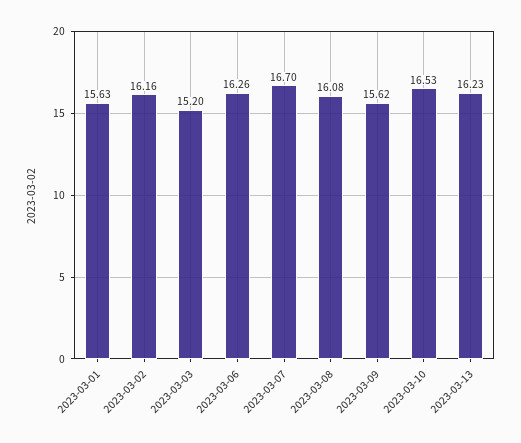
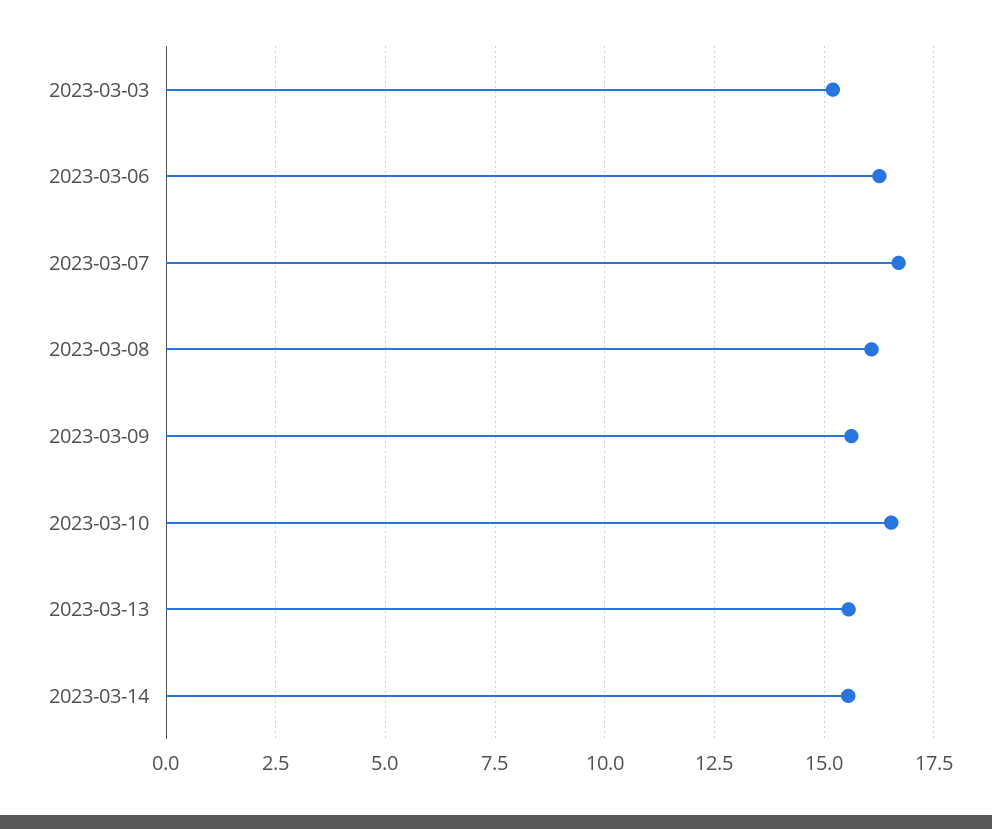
2023-03-01: 15.63 -> none
2023-03-02: 16.16 -> none
2023-03-13: 16.23 -> 15.5
2023-03-14: none -> 15.5

